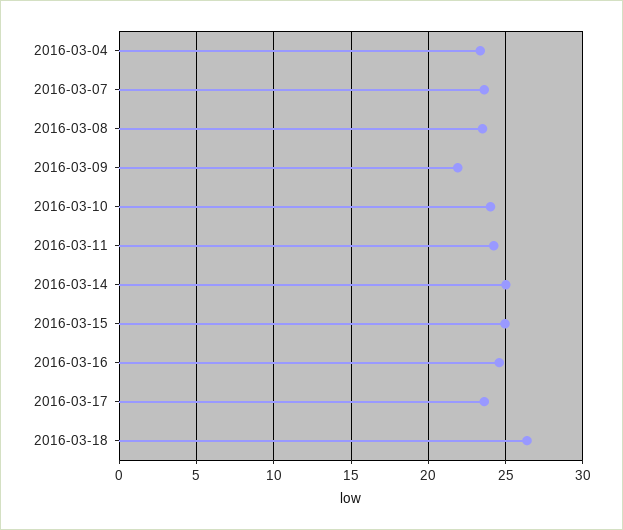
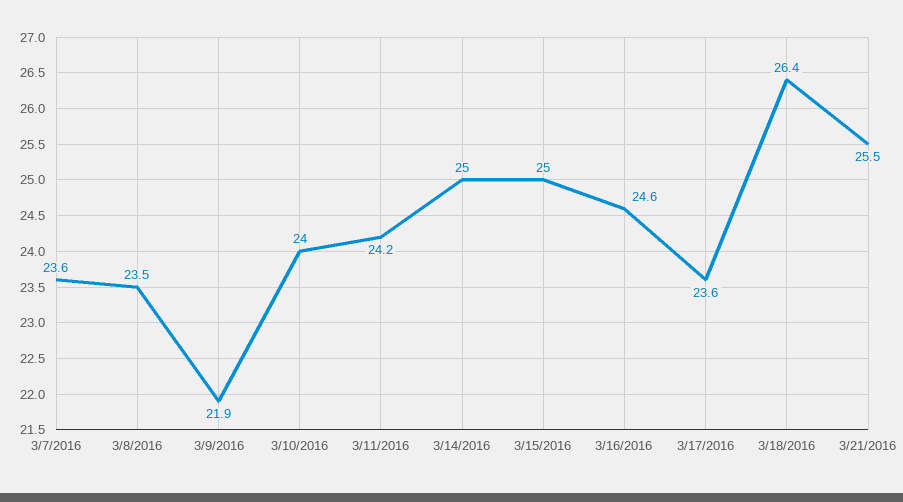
2016-03-04: 23.5 -> none
3/21/2016: none -> 25.5

